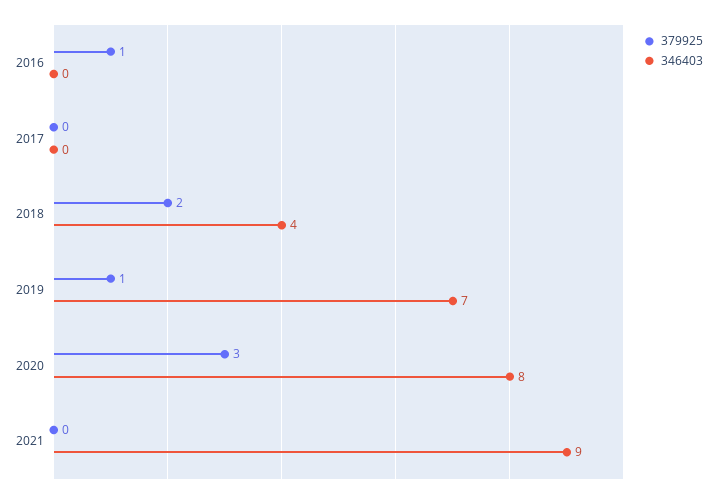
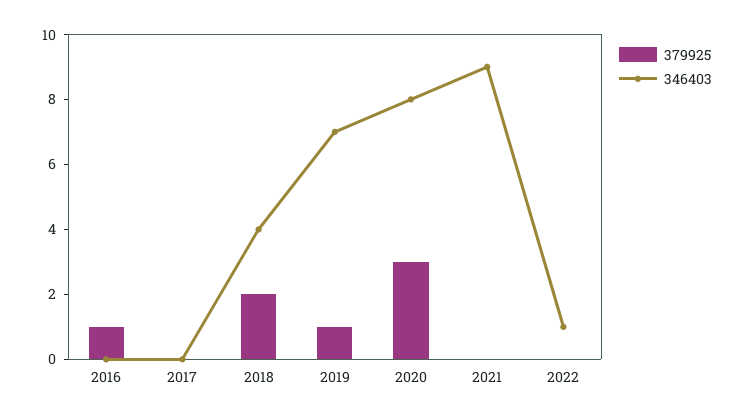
379925, 2022: none -> 0
346403, 2022: none -> 1

